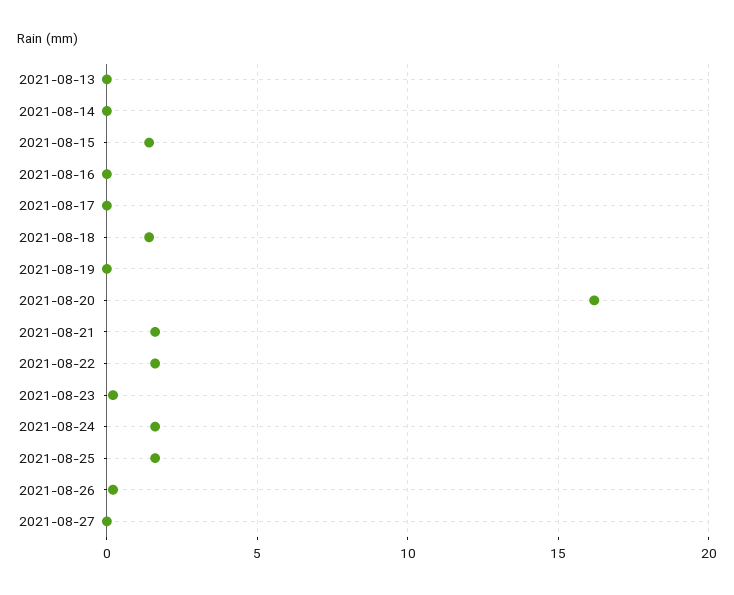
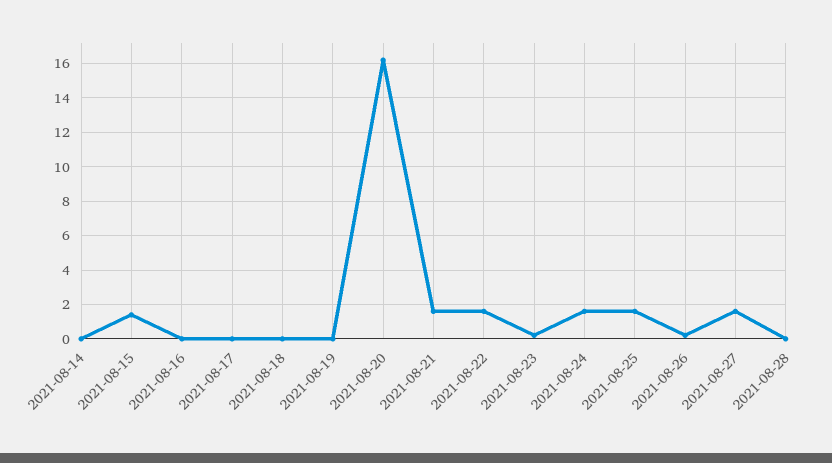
2021-08-13: 0 -> none
2021-08-18: 1.5 -> 0
2021-08-27: 0 -> 1.5
2021-08-28: none -> 0

